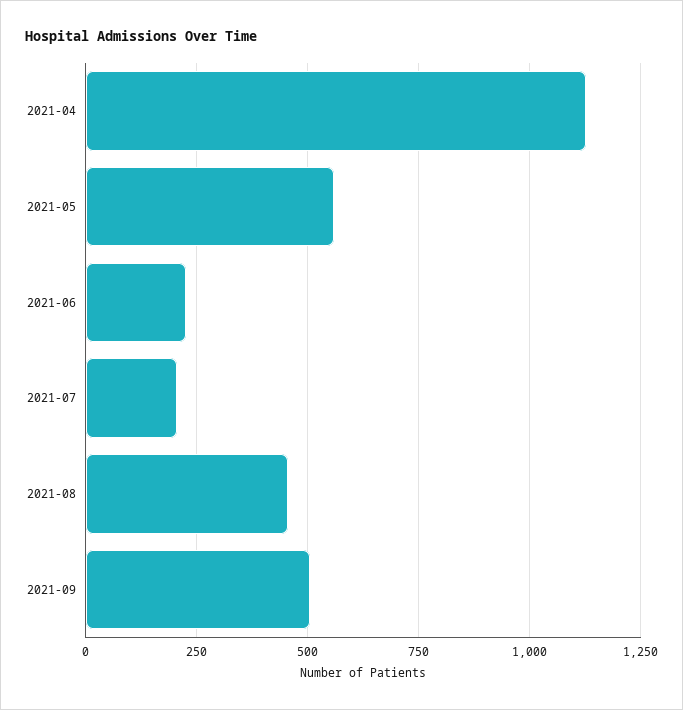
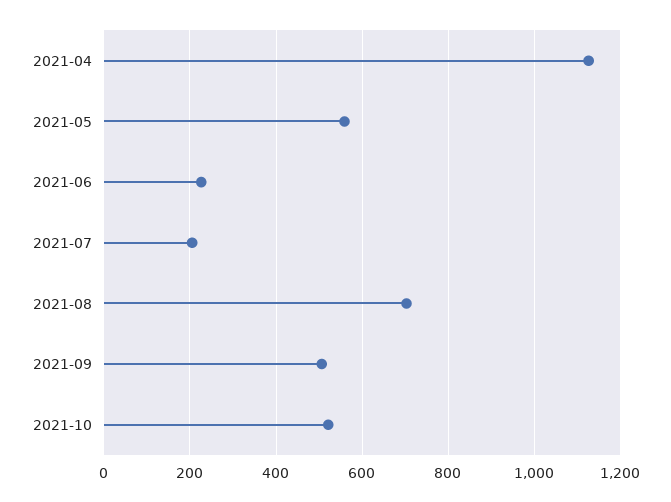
2021-08: 450 -> 700
2021-10: none -> 520

